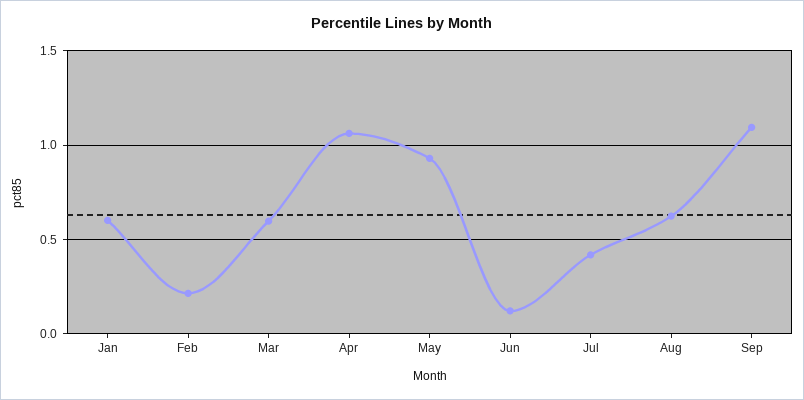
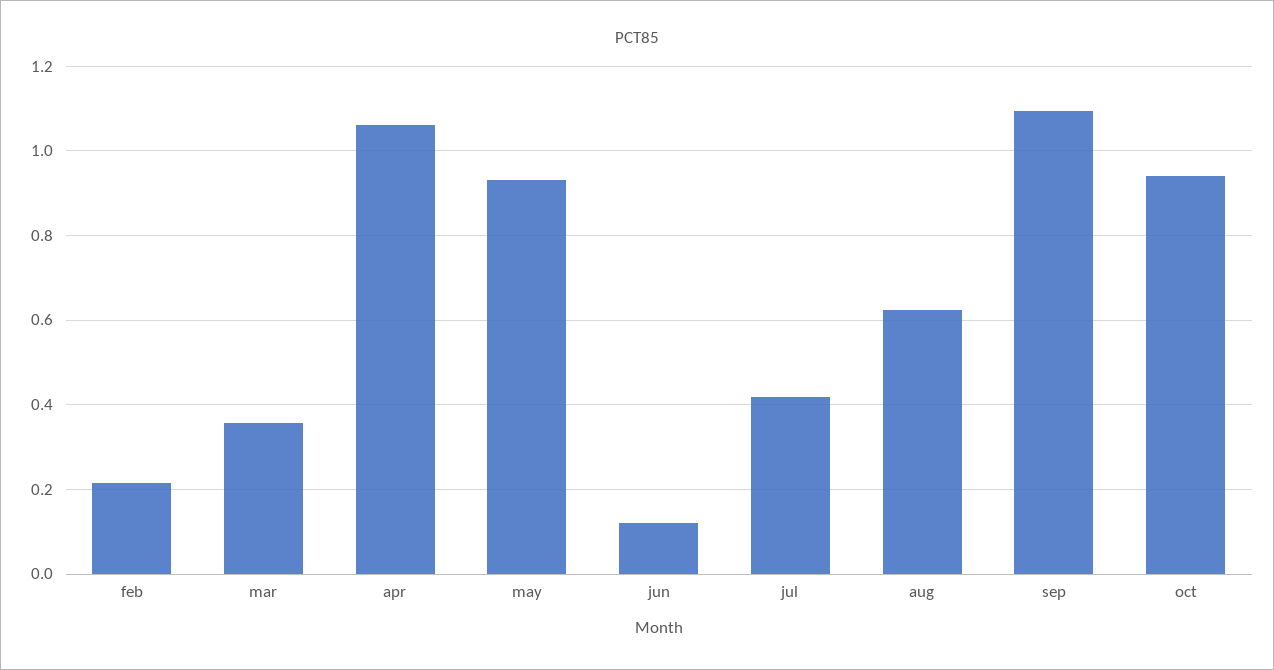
Jan: 0.6 -> none
Mar: 0.6 -> 0.36
oct: none -> 0.94

